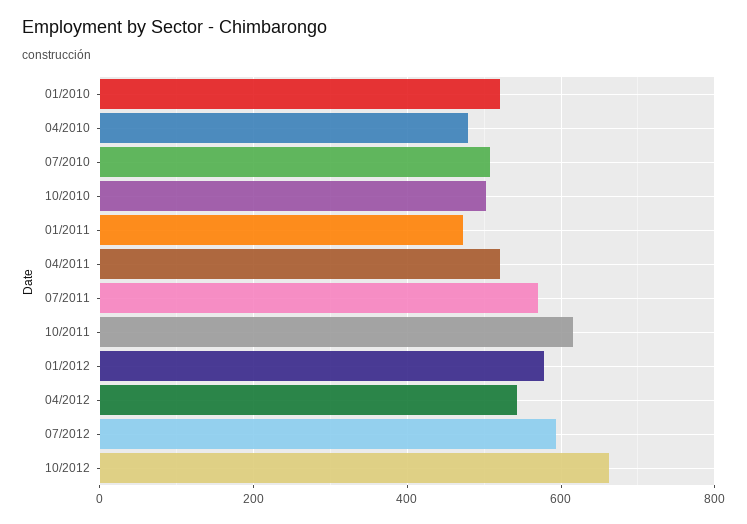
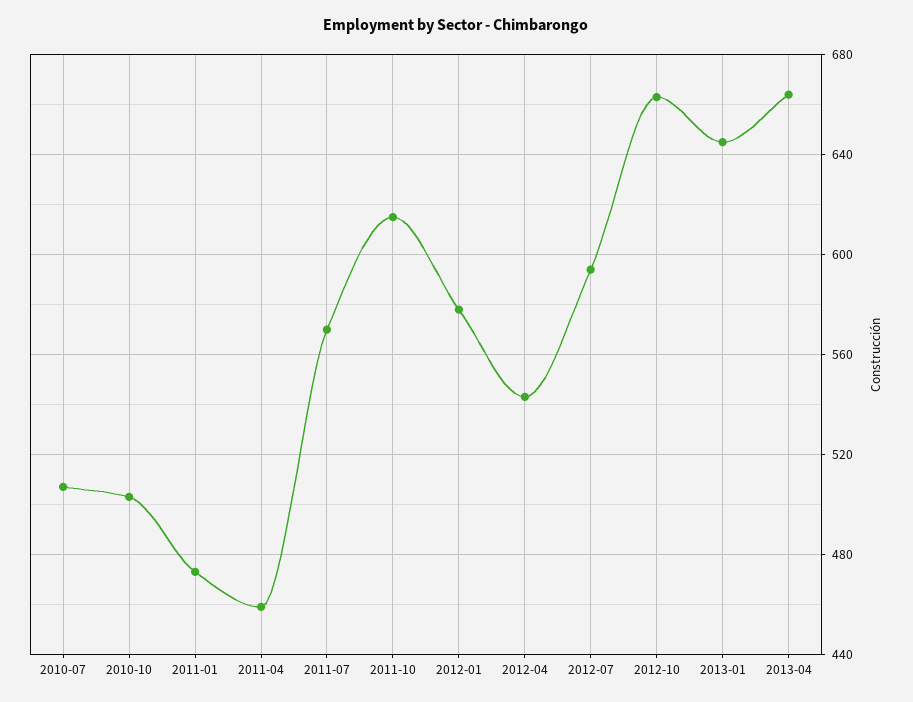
01/2010: 520 -> none
04/2010: 480 -> none
04/2011: 520 -> 460
2013-01: none -> 645
2013-04: none -> 665

